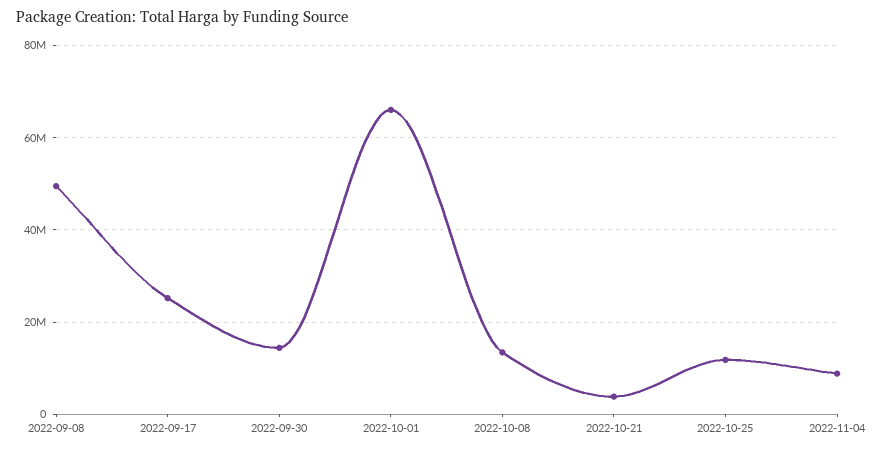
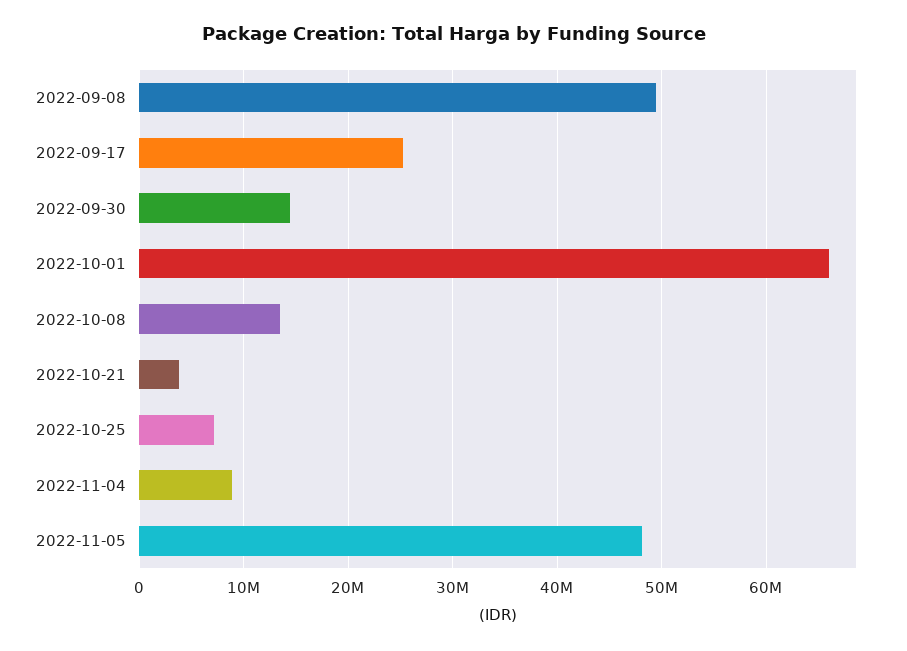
2022-10-25: 12000000 -> 7000000
2022-11-05: none -> 48000000

